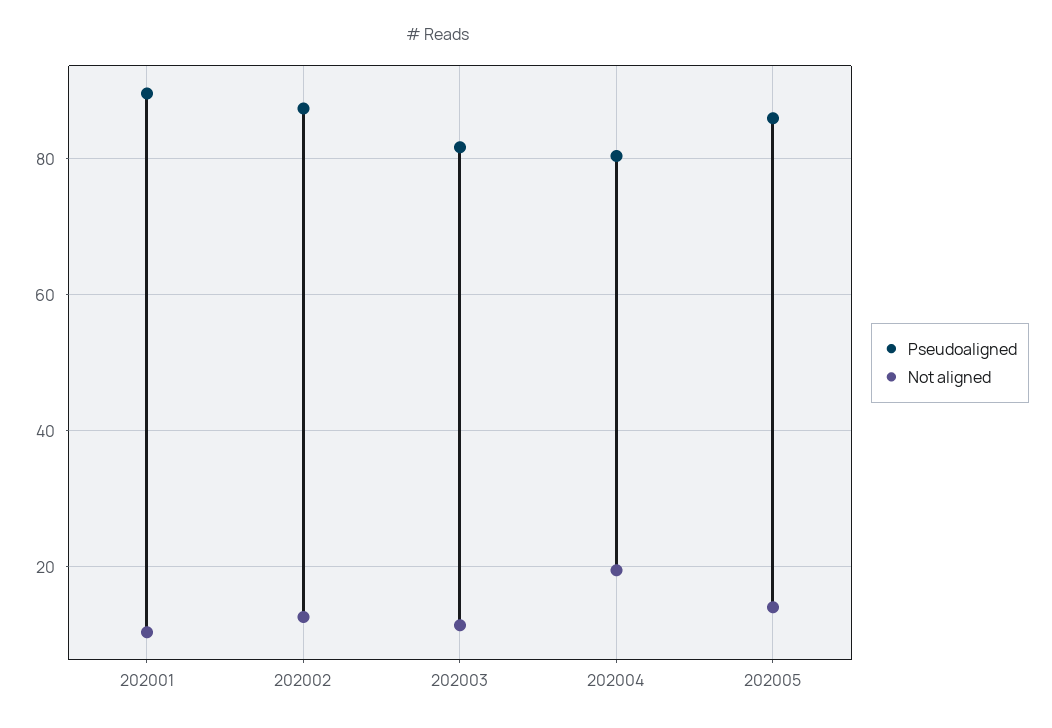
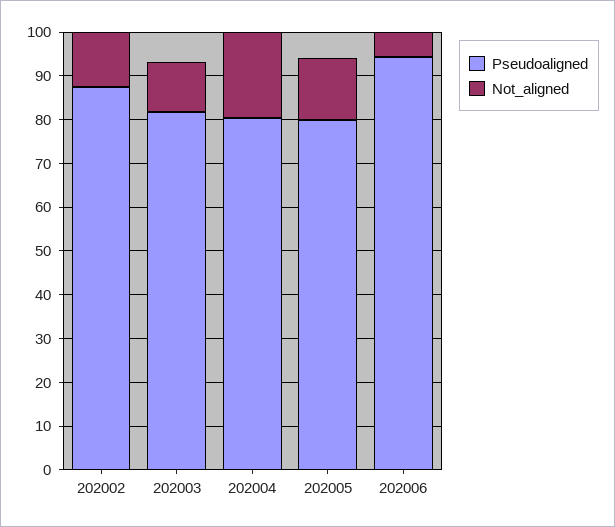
Pseudoaligned, 202001: 90 -> none
Not aligned, 202001: 10 -> none
Pseudoaligned, 202005: 86 -> 80
Pseudoaligned, 202006: none -> 94
Not aligned, 202006: none -> 6

